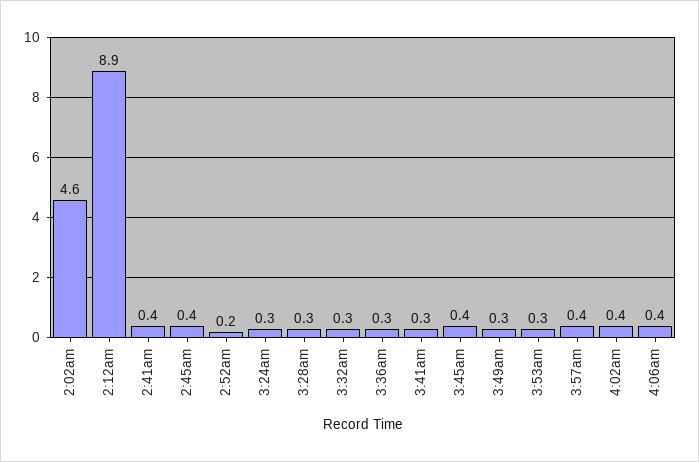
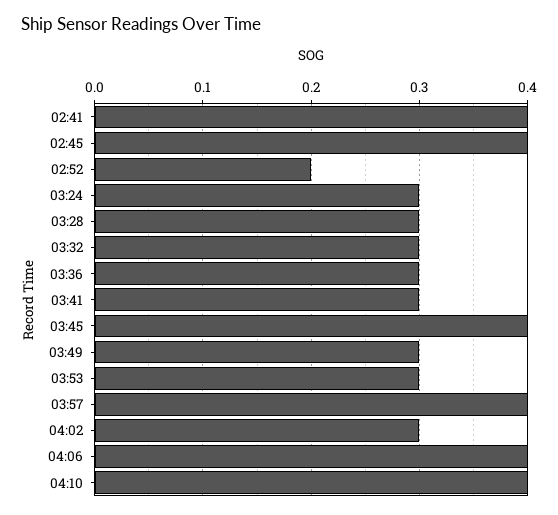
2:02am: 4.6 -> none
2:12am: 8.9 -> none
4:02am: 0.4 -> 0.3
04:10: none -> 0.4

